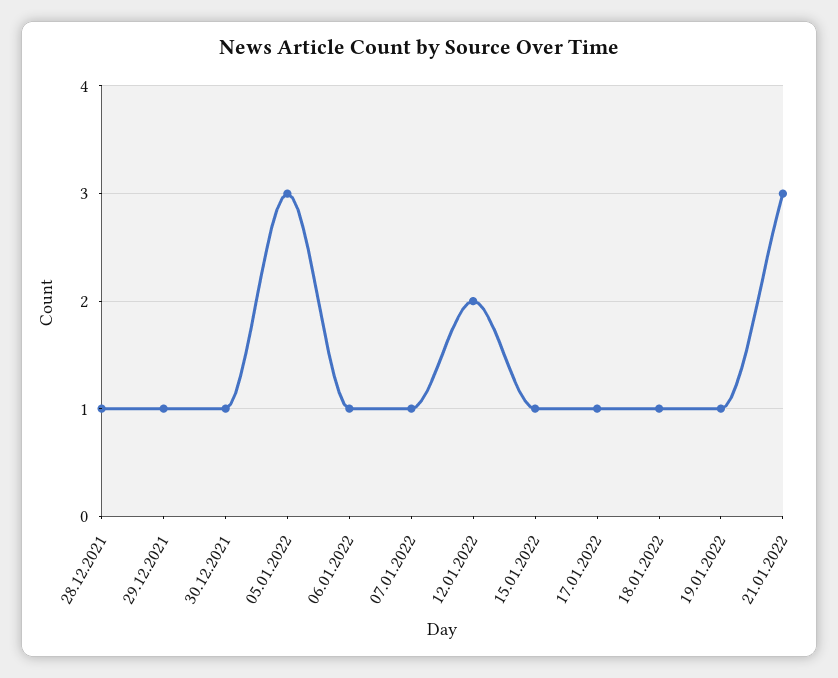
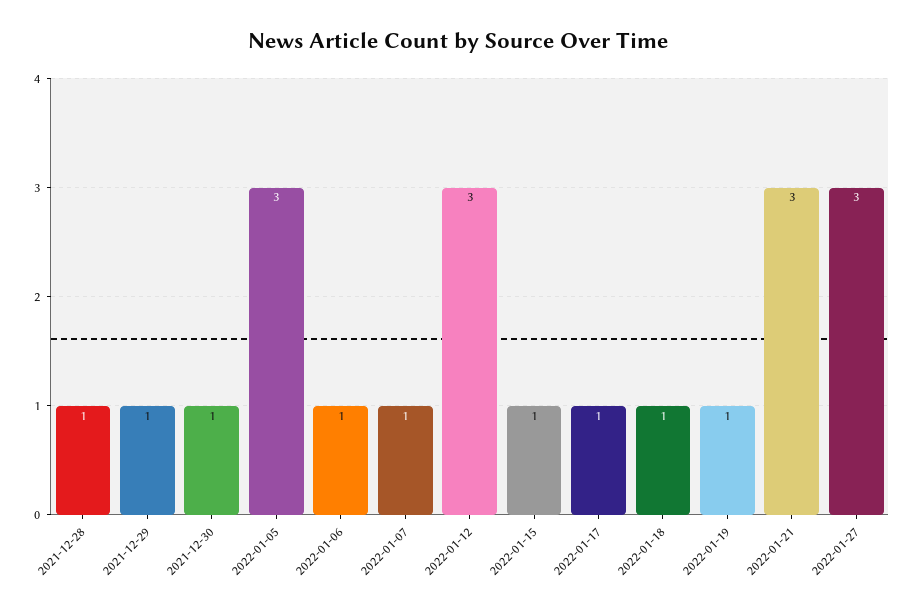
12.01.2022: 2 -> 3
2022-01-27: none -> 3

